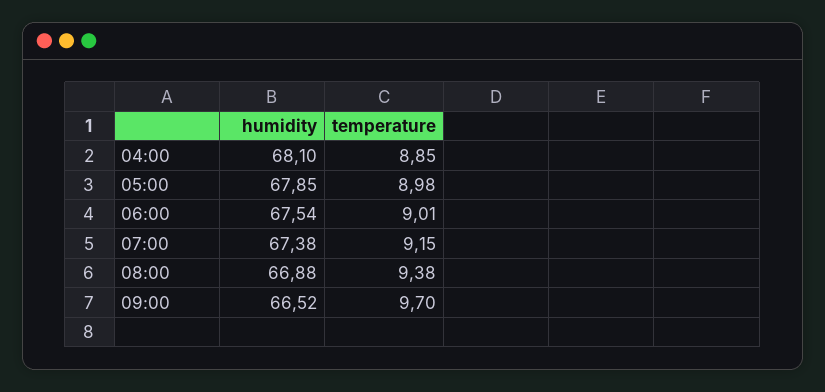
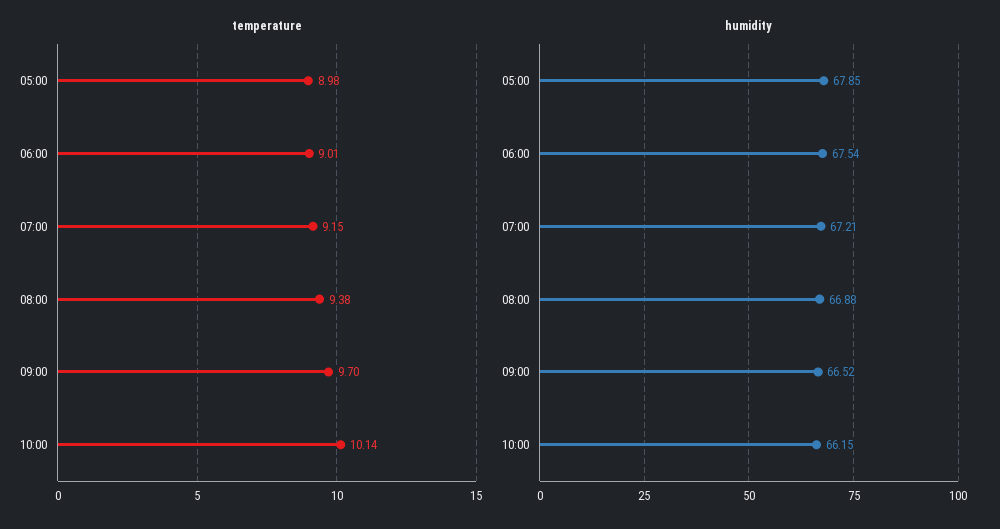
humidity, 04:00: 68.1 -> none
temperature, 04:00: 8.85 -> none
humidity, 07:00: 67.38 -> 67.21
temperature, 10:00: none -> 10.14
humidity, 10:00: none -> 66.15

